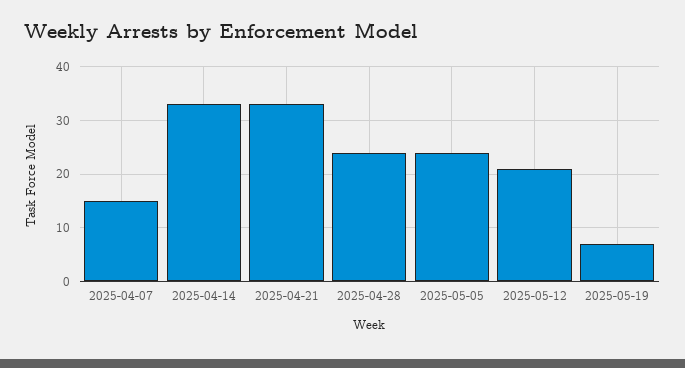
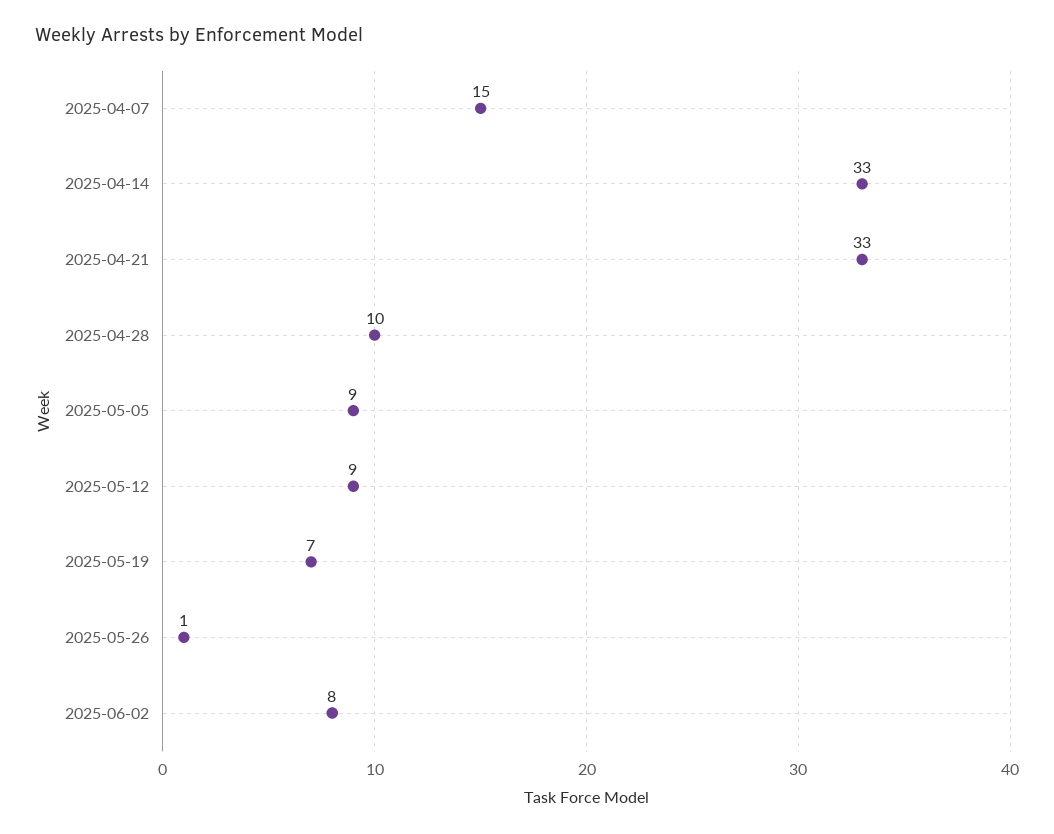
2025-04-28: 25 -> 10
2025-05-05: 25 -> 9
2025-05-12: 20 -> 9
2025-05-26: none -> 1
2025-06-02: none -> 8

